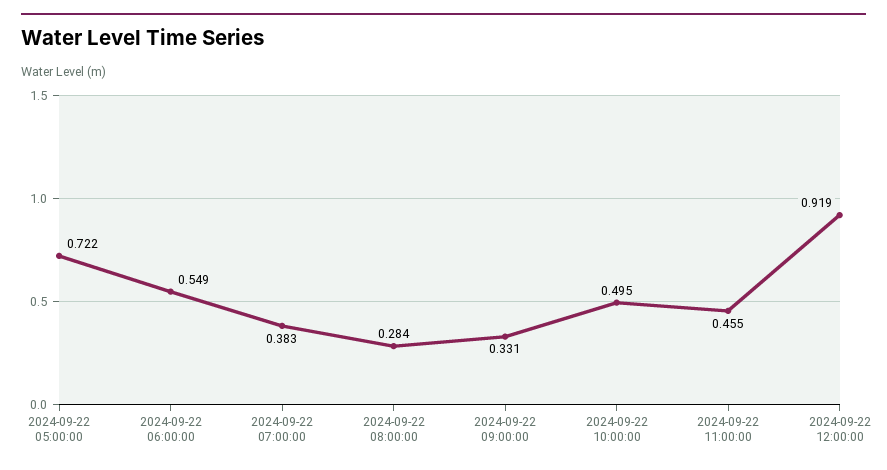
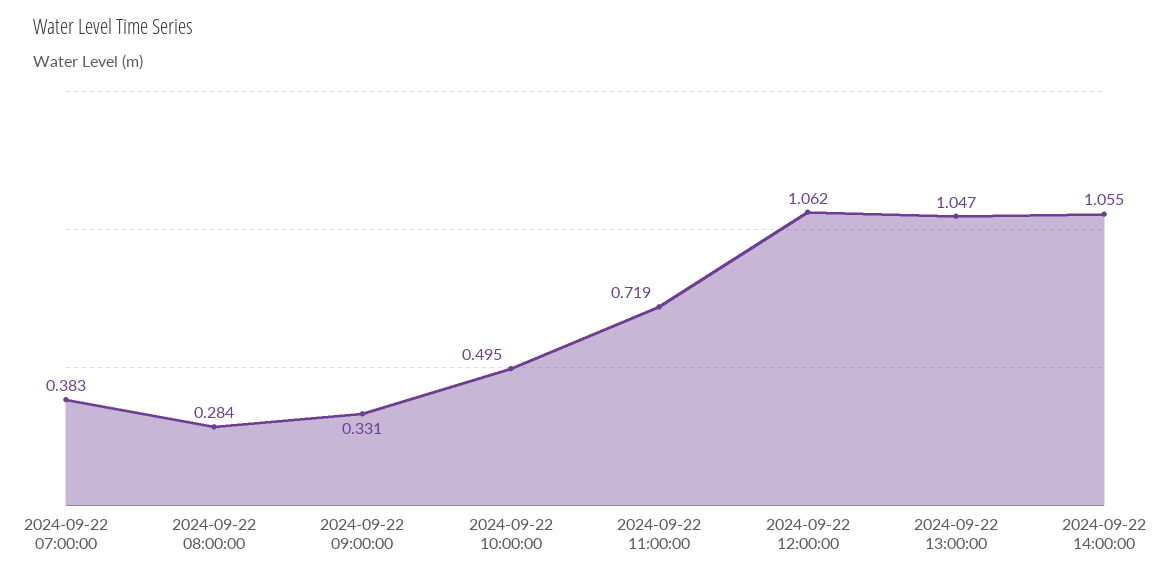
2024-09-22 05:00:00: 0.722 -> none
2024-09-22 06:00:00: 0.549 -> none
2024-09-22 11:00:00: 0.455 -> 0.719
2024-09-22 12:00:00: 0.919 -> 1.062
2024-09-22 13:00:00: none -> 1.047
2024-09-22 14:00:00: none -> 1.055

